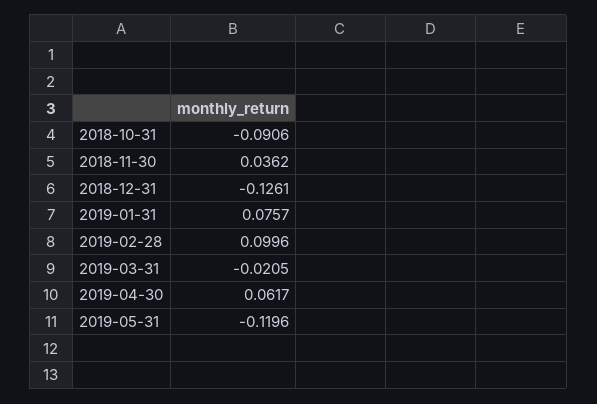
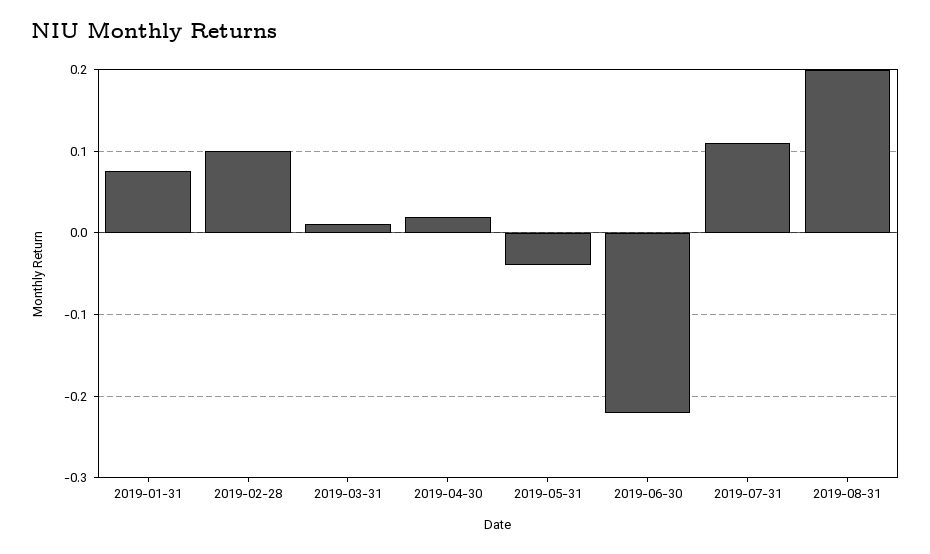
2018-10-31: -0.0906 -> none
2018-11-30: 0.0362 -> none
2018-12-31: -0.1261 -> none
2019-03-31: -0.0205 -> 0.01
2019-04-30: 0.0617 -> 0.02
2019-05-31: -0.1196 -> -0.04
2019-06-30: none -> -0.22
2019-07-31: none -> 0.11
2019-08-31: none -> 0.2

